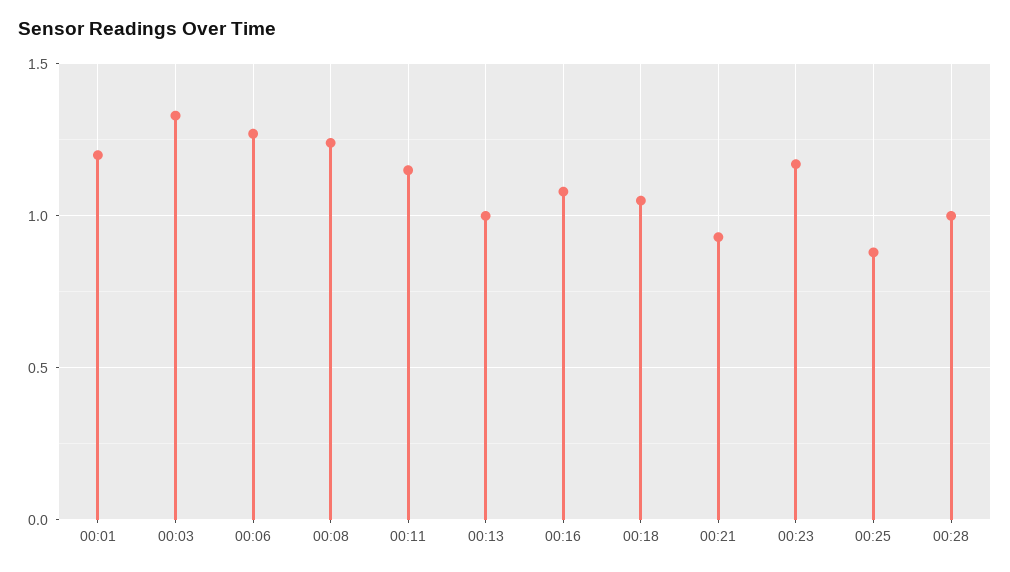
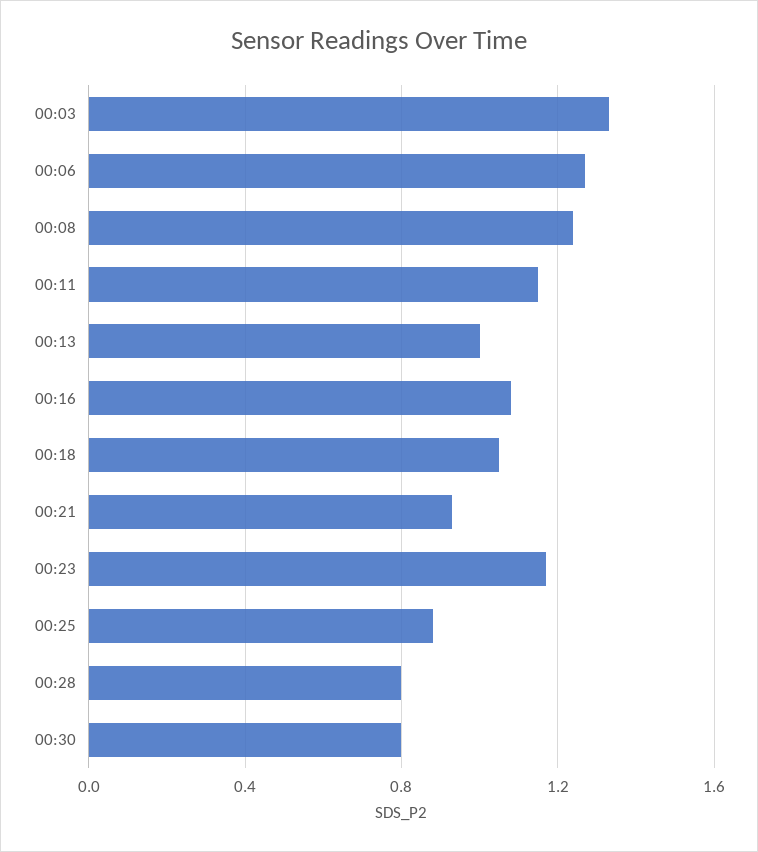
00:01: 1.2 -> none
00:28: 1 -> 0.8
00:30: none -> 0.8

